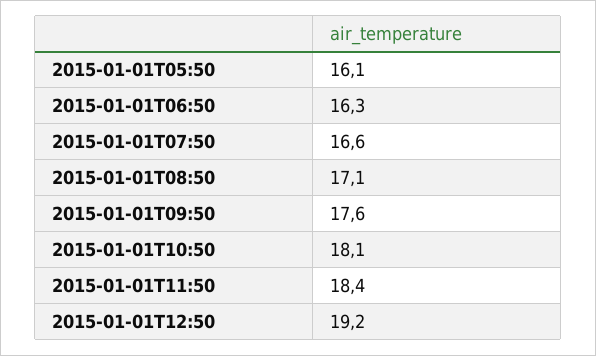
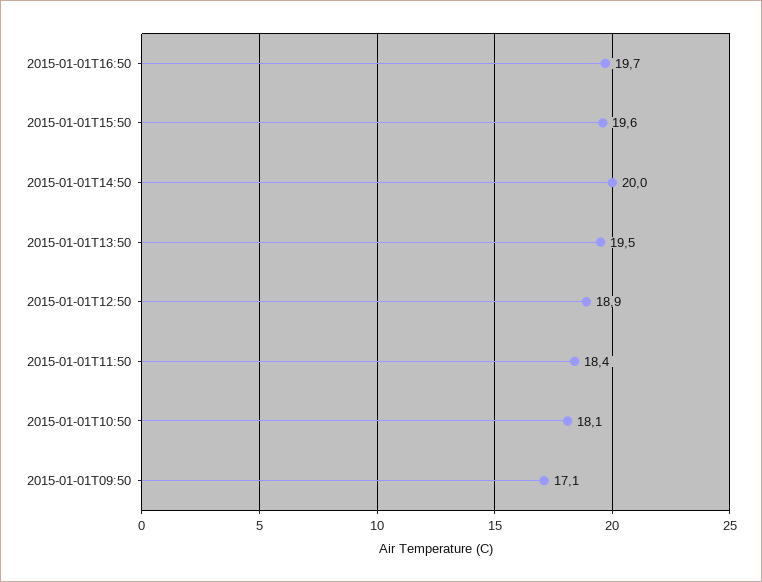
2015-01-01T05:50: 16.1 -> none
2015-01-01T06:50: 16.3 -> none
2015-01-01T07:50: 16.6 -> none
2015-01-01T08:50: 17.1 -> none
2015-01-01T09:50: 17.6 -> 17.1
2015-01-01T12:50: 19.2 -> 18.9
2015-01-01T16:50: none -> 19.7
2015-01-01T15:50: none -> 19.6
2015-01-01T14:50: none -> 20
2015-01-01T13:50: none -> 19.5

